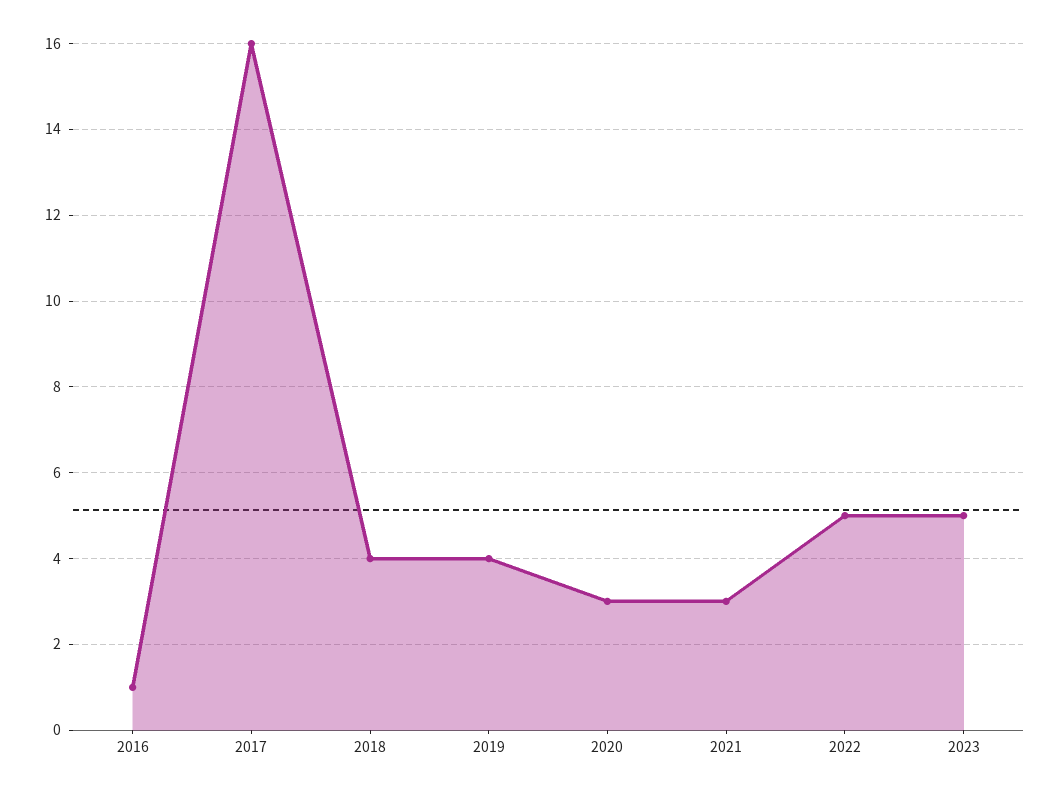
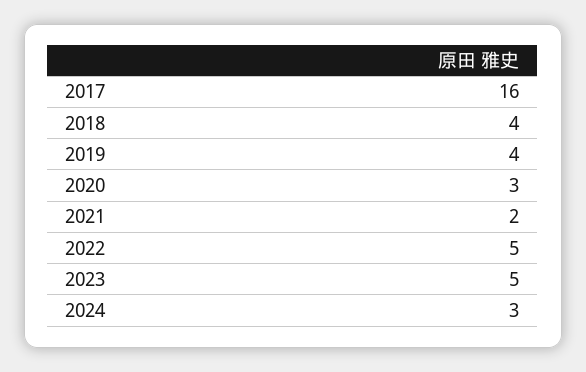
2016: 1 -> none
2021: 3 -> 2
2024: none -> 3

